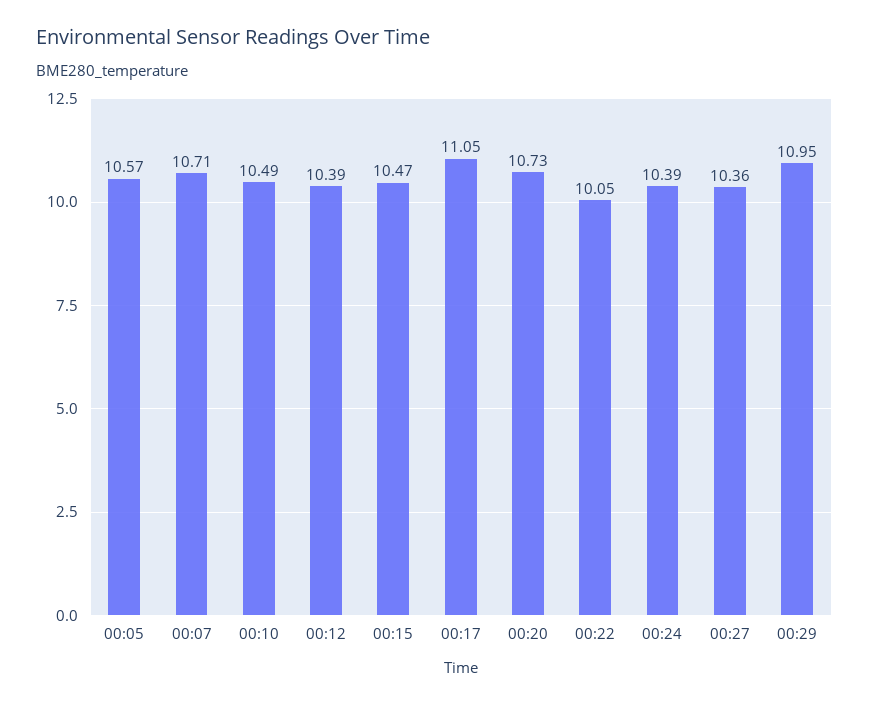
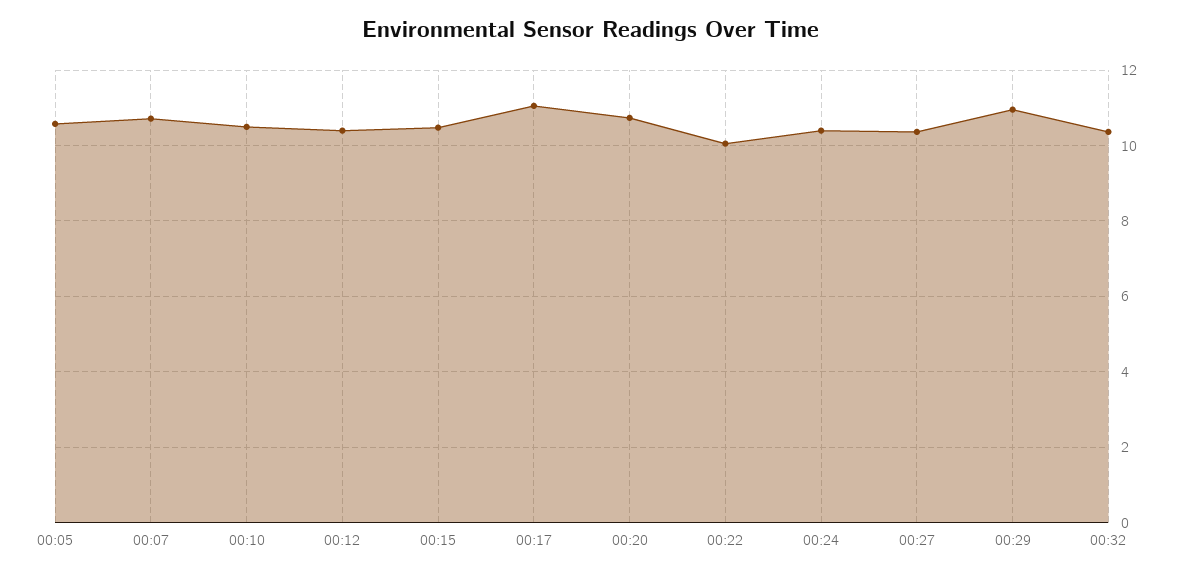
00:32: none -> 10.4

